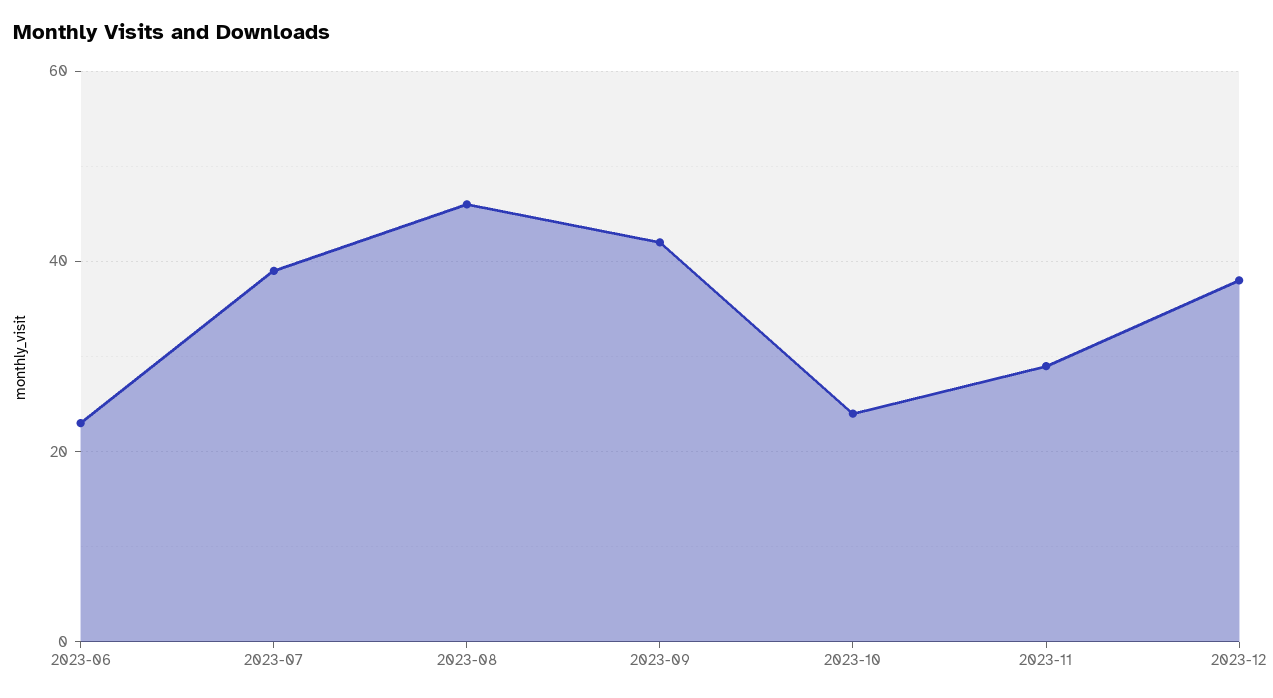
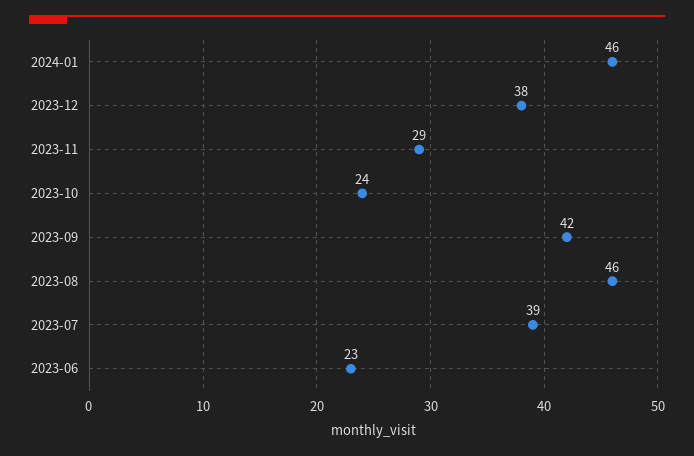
2024-01: none -> 46

